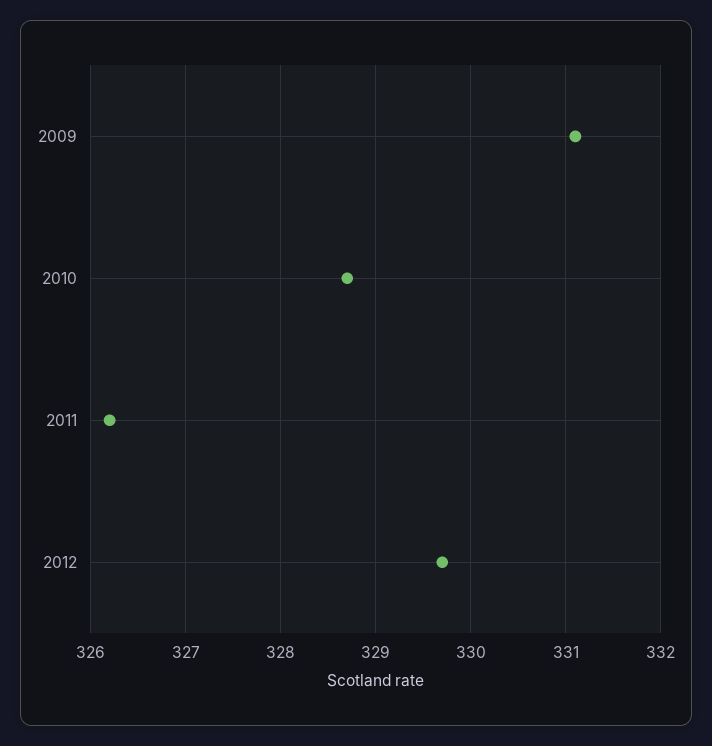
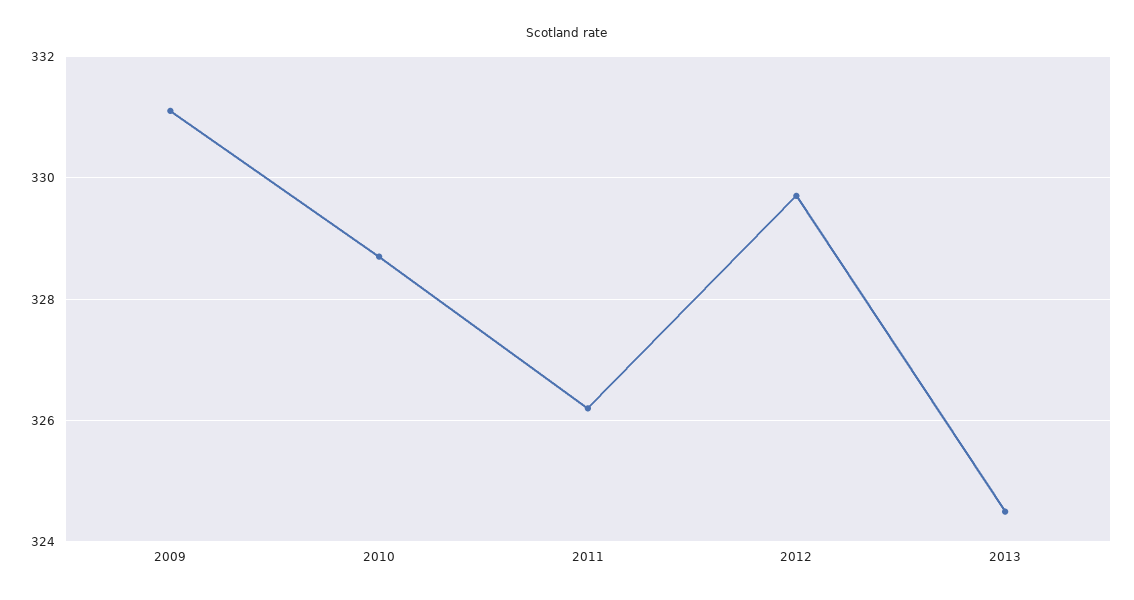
2013: none -> 324.5

